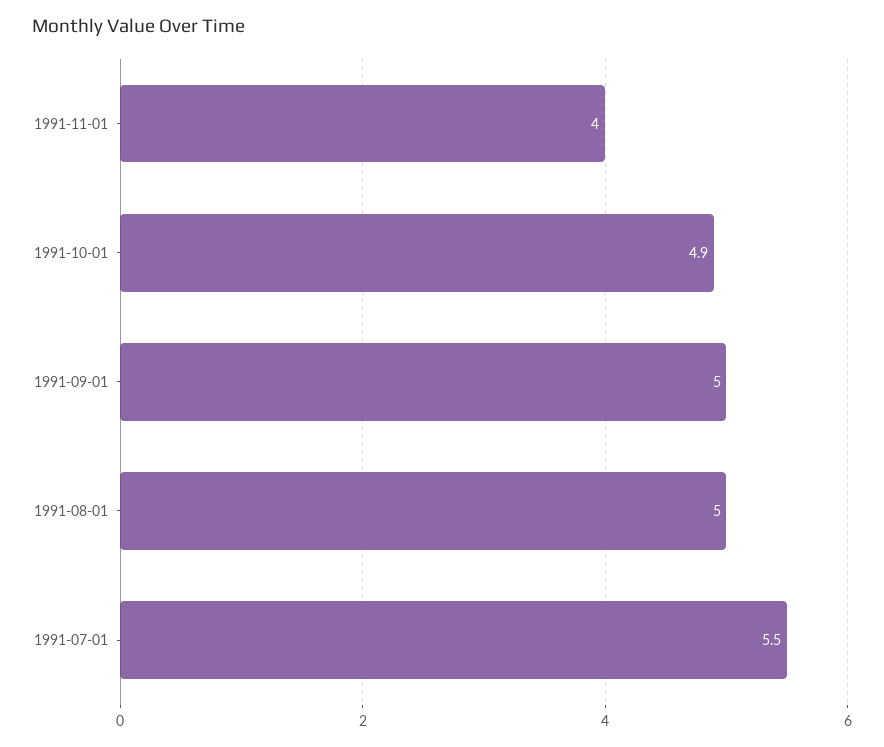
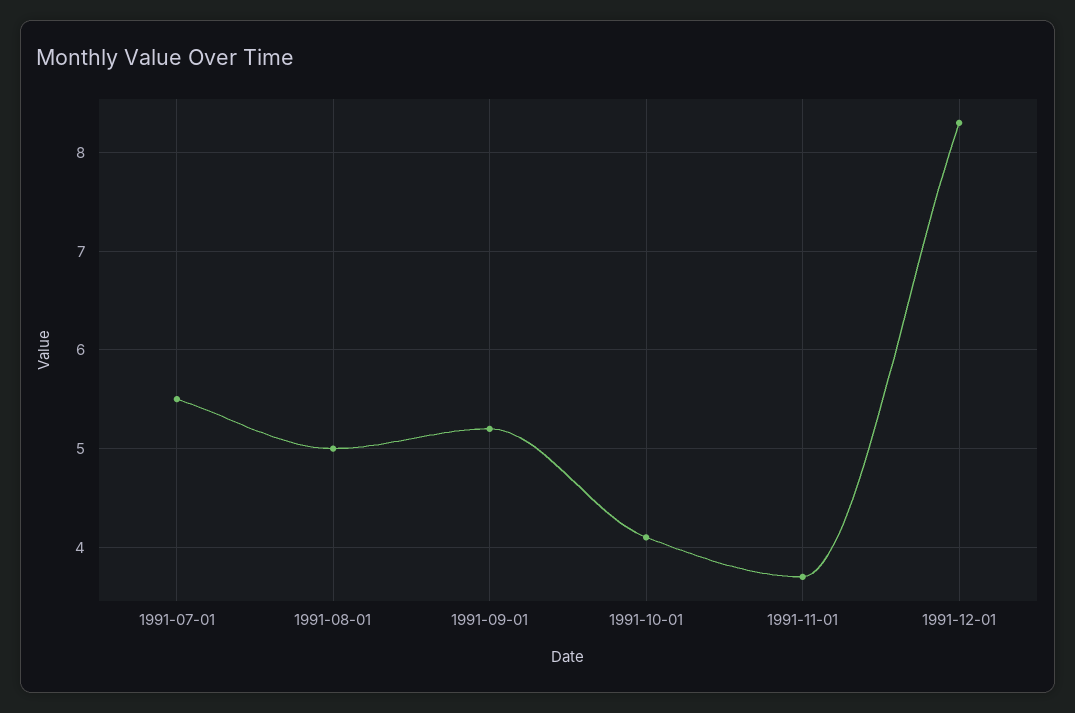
1991-11-01: 4 -> 3.7
1991-10-01: 4.9 -> 4.1
1991-09-01: 5 -> 5.2
1991-12-01: none -> 8.3

